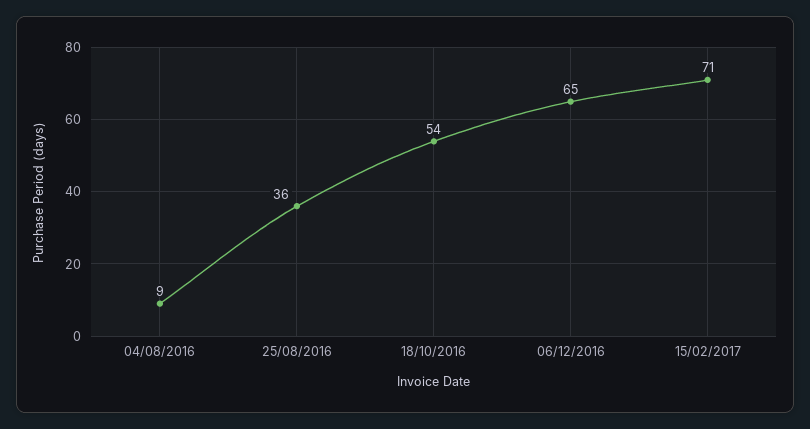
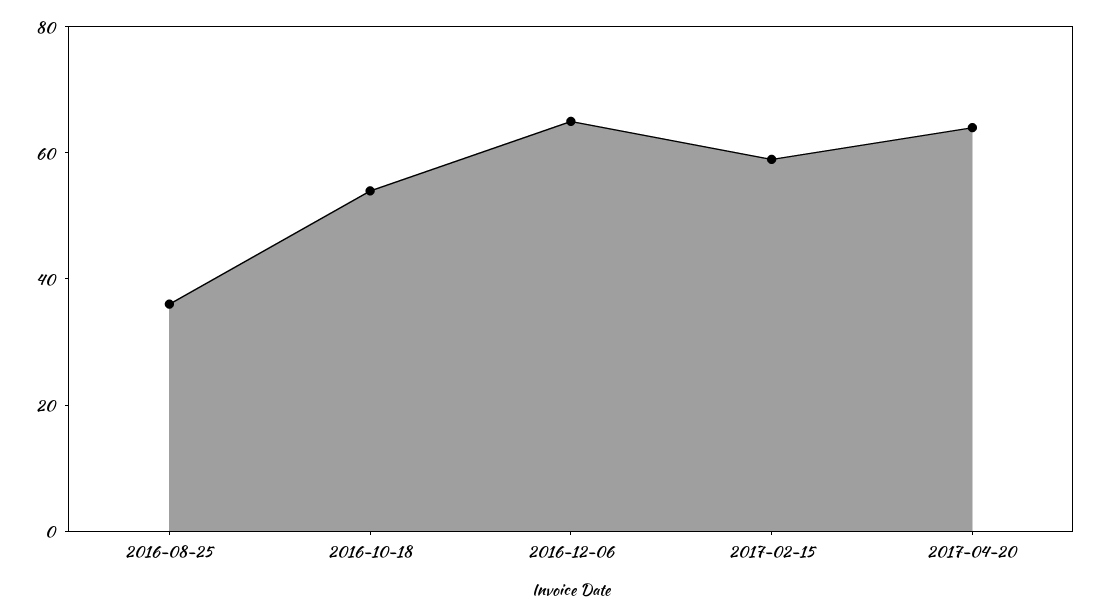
04/08/2016: 9 -> none
15/02/2017: 71 -> 60
2017-04-20: none -> 65

